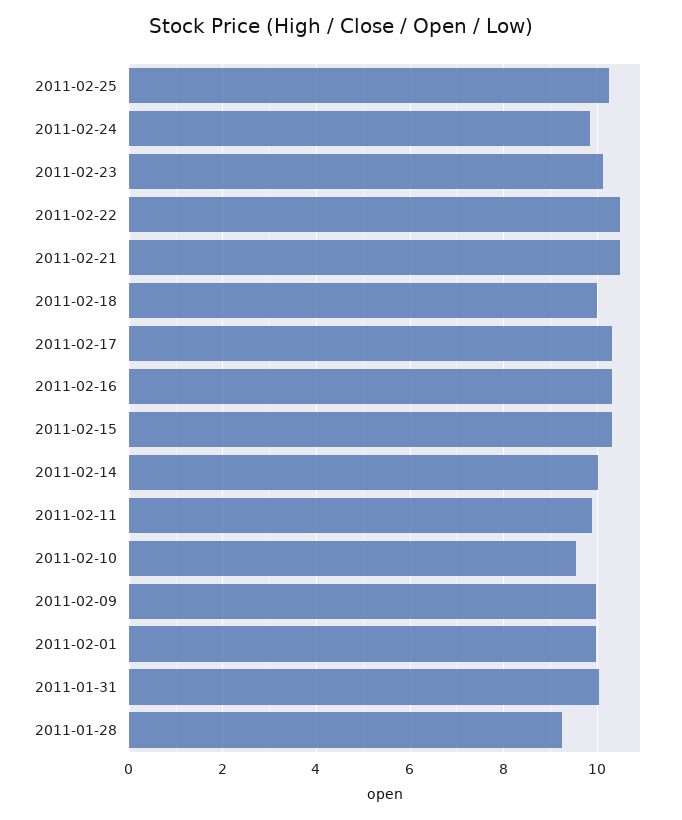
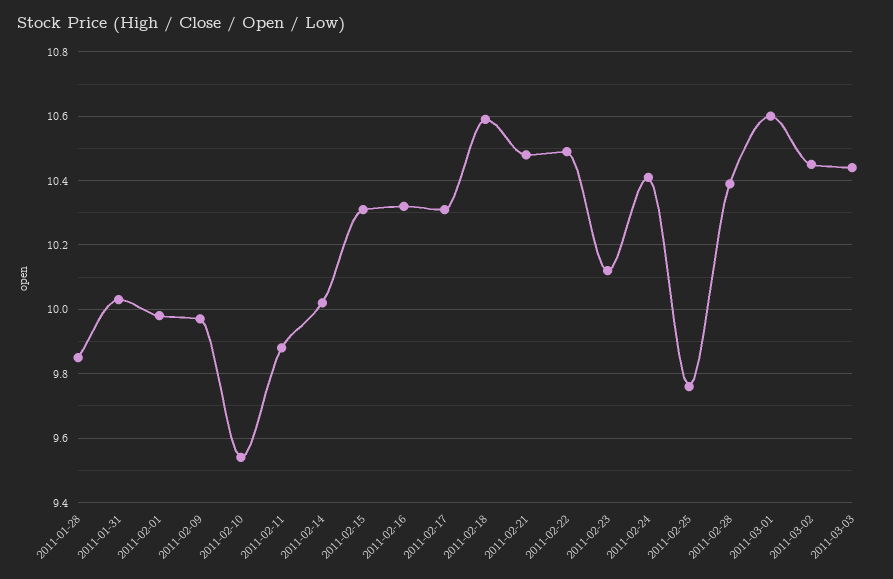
2011-02-25: 10.2 -> 9.75
2011-02-24: 9.8 -> 10.4
2011-02-18: 10 -> 10.6
2011-01-28: 9.2 -> 9.85
2011-02-28: none -> 10.4
2011-03-01: none -> 10.6
2011-03-02: none -> 10.45
2011-03-03: none -> 10.45

